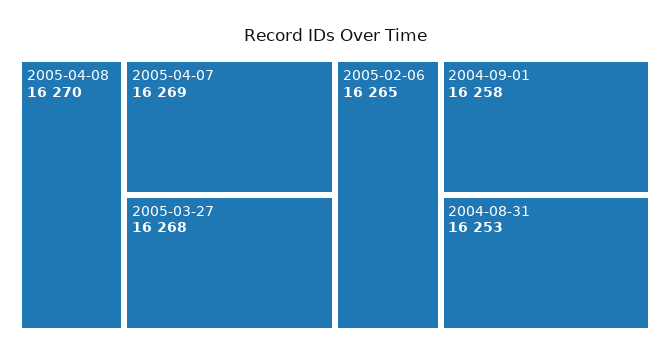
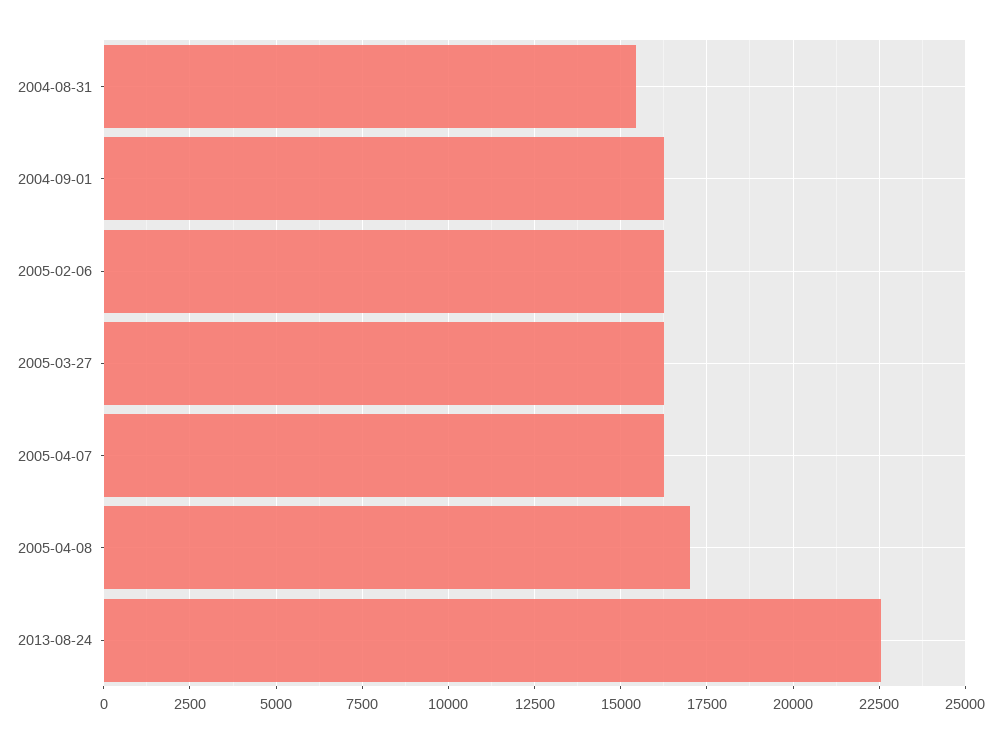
2005-04-08: 16270 -> 17000
2004-08-31: 16253 -> 15500
2013-08-24: none -> 22500

